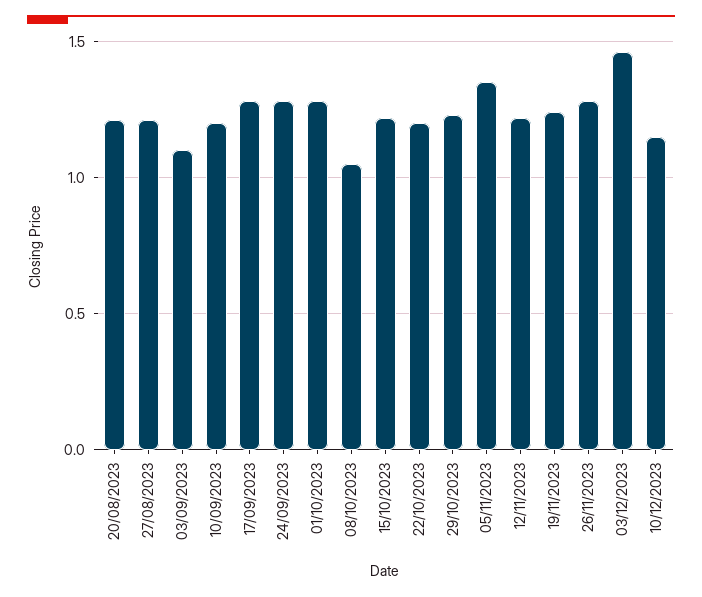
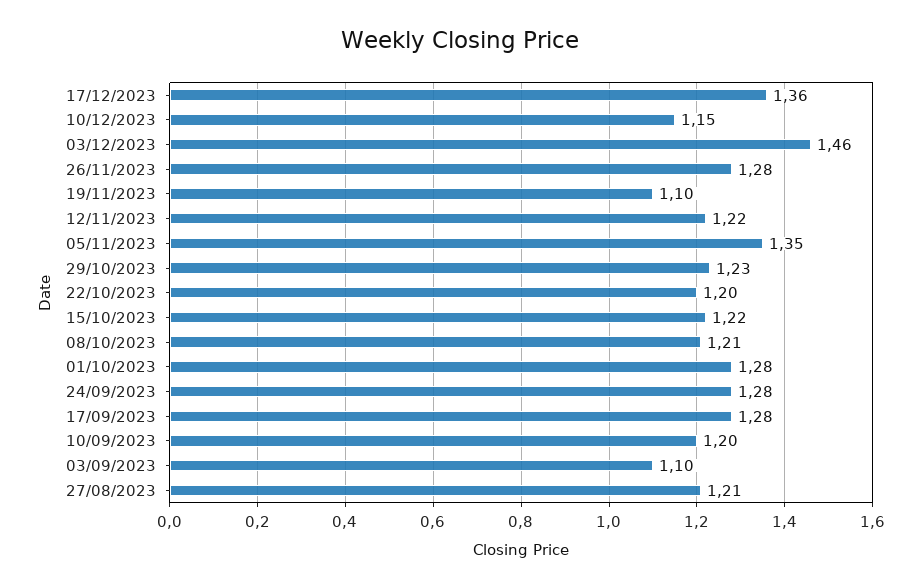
20/08/2023: 1.2 -> none
08/10/2023: 1.05 -> 1.21
19/11/2023: 1.25 -> 1.1
17/12/2023: none -> 1.36

